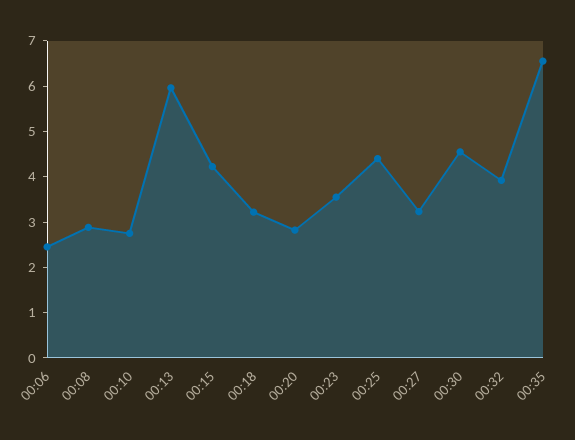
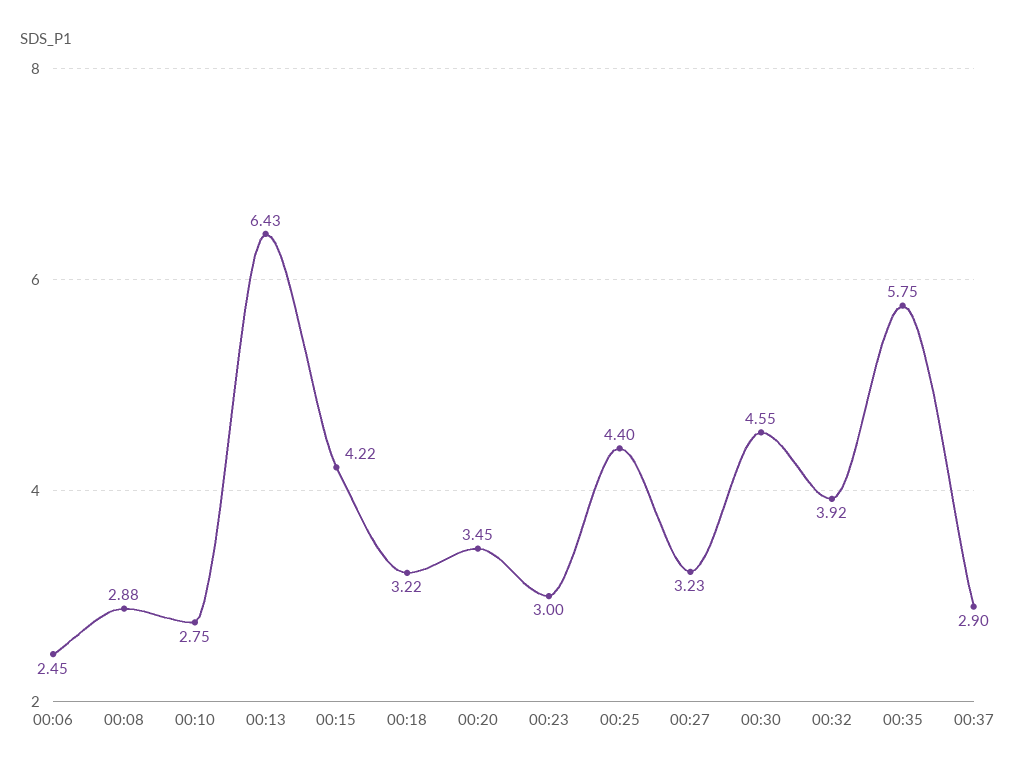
00:13: 6 -> 6.43
00:20: 2.8 -> 3.45
00:23: 3.6 -> 3
00:35: 6.6 -> 5.75
00:37: none -> 2.9

